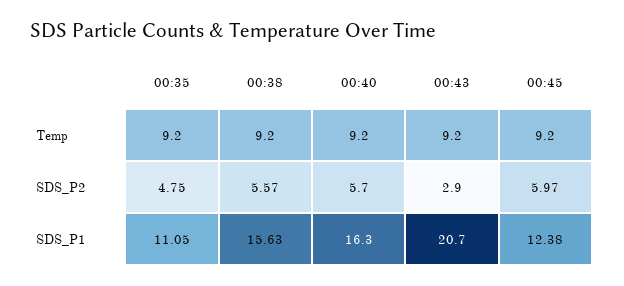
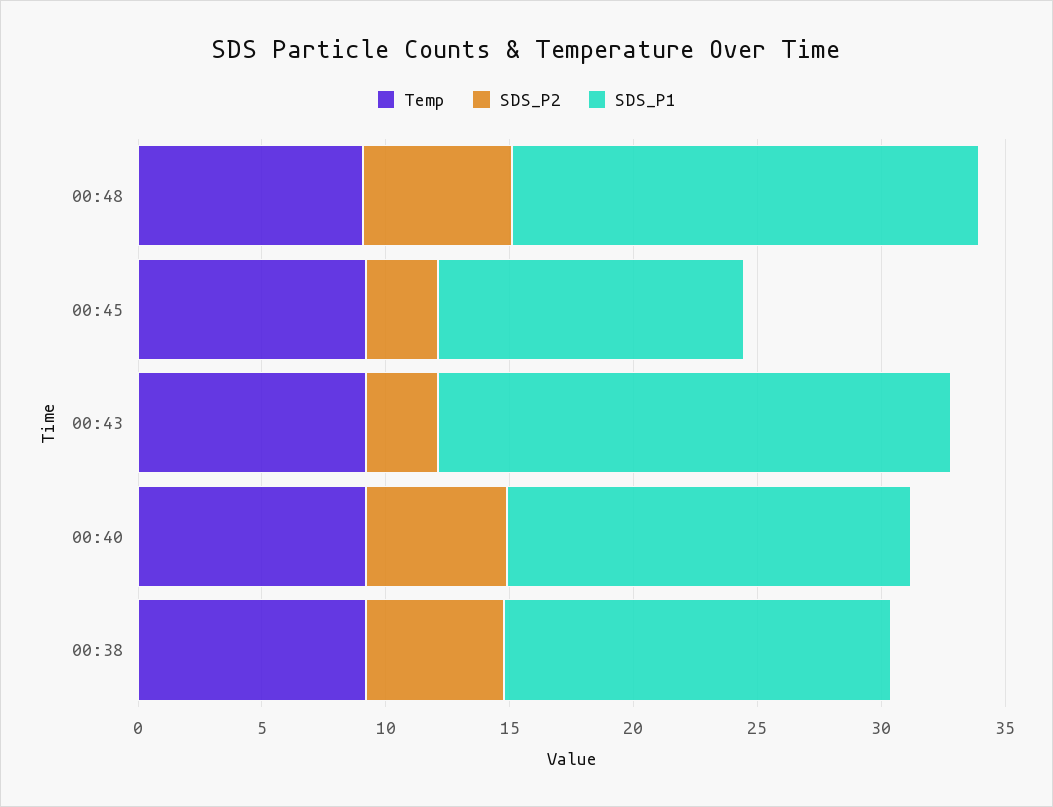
Temp, 00:35: 9.2 -> none
SDS_P2, 00:35: 4.75 -> none
SDS_P2, 00:45: 5.97 -> 3
SDS_P1, 00:35: 11.05 -> none
Temp, 00:48: none -> 9
SDS_P2, 00:48: none -> 6
SDS_P1, 00:48: none -> 19

